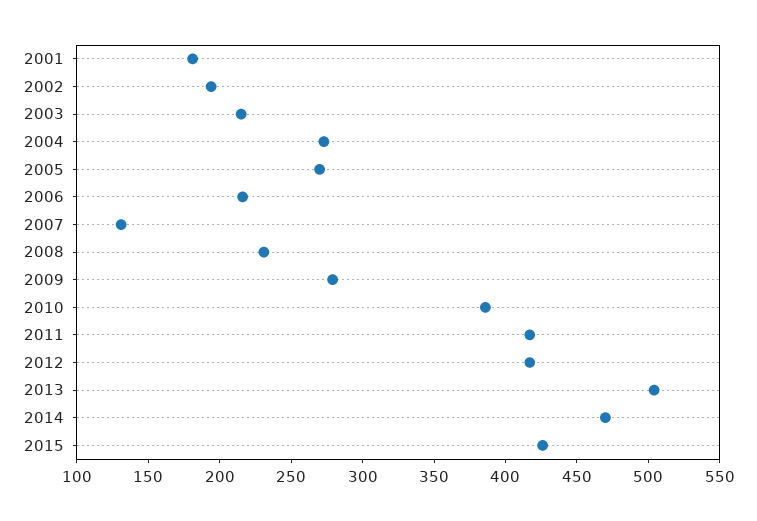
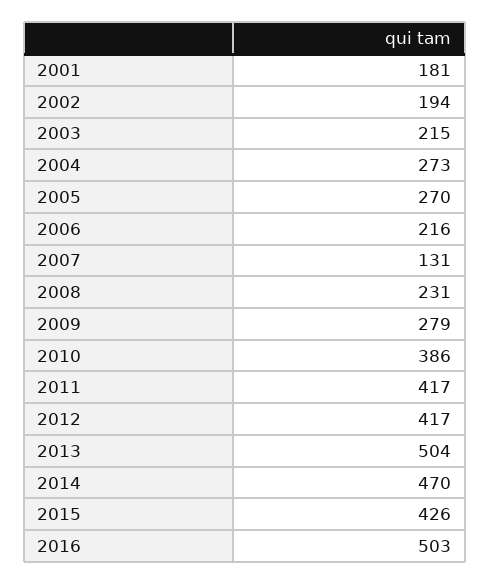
2016: none -> 503

